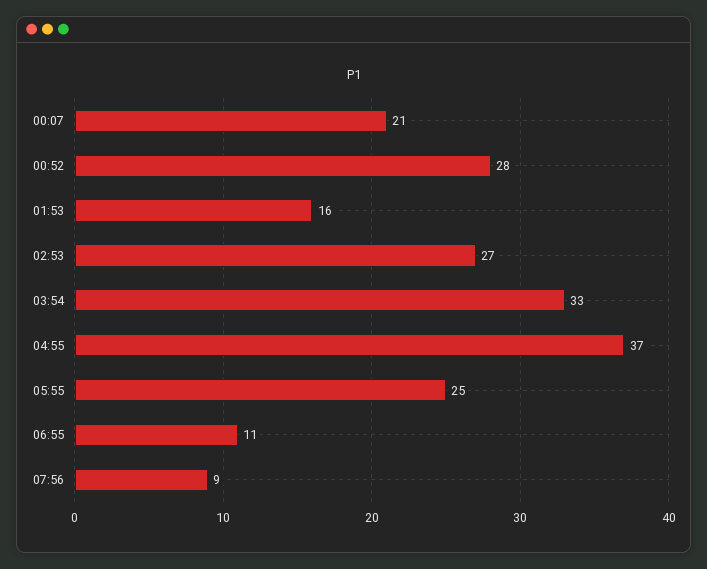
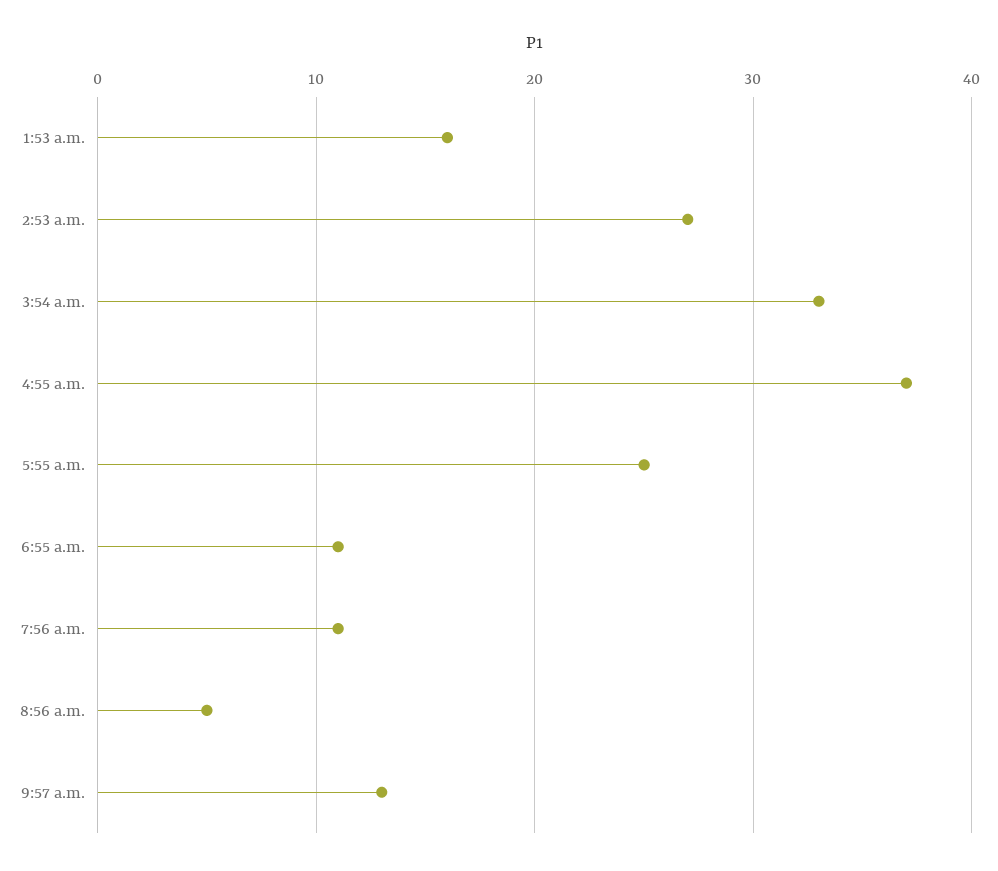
00:07: 21 -> none
00:52: 28 -> none
07:56: 9 -> 11
8:56 a.m.: none -> 5
9:57 a.m.: none -> 13

